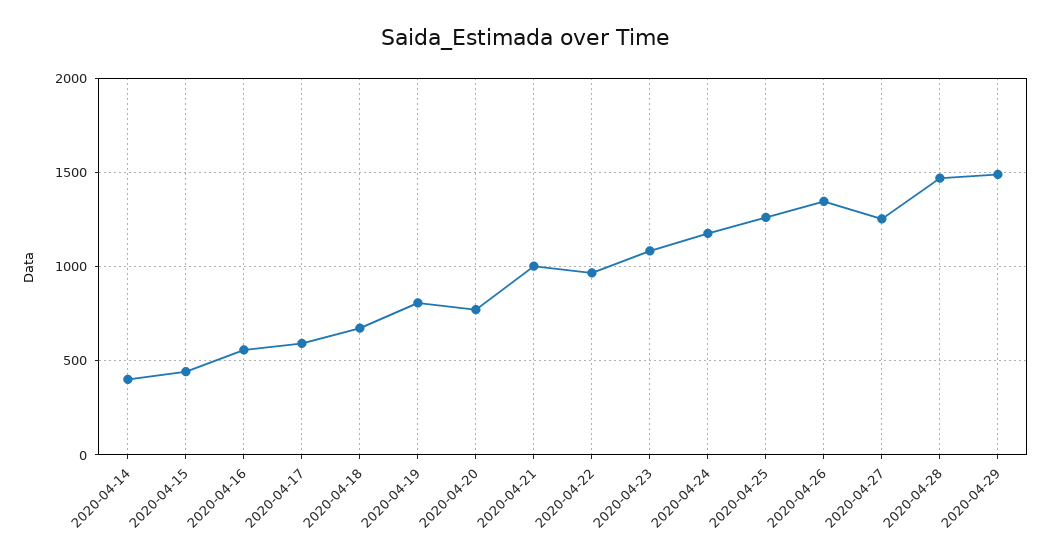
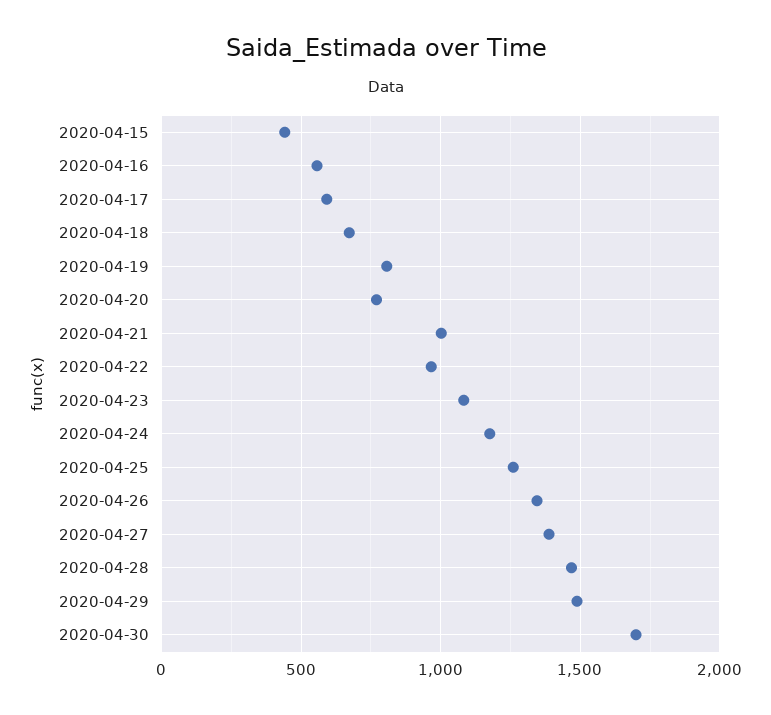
2020-04-14: 400 -> none
2020-04-27: 1250 -> 1400
2020-04-30: none -> 1700

